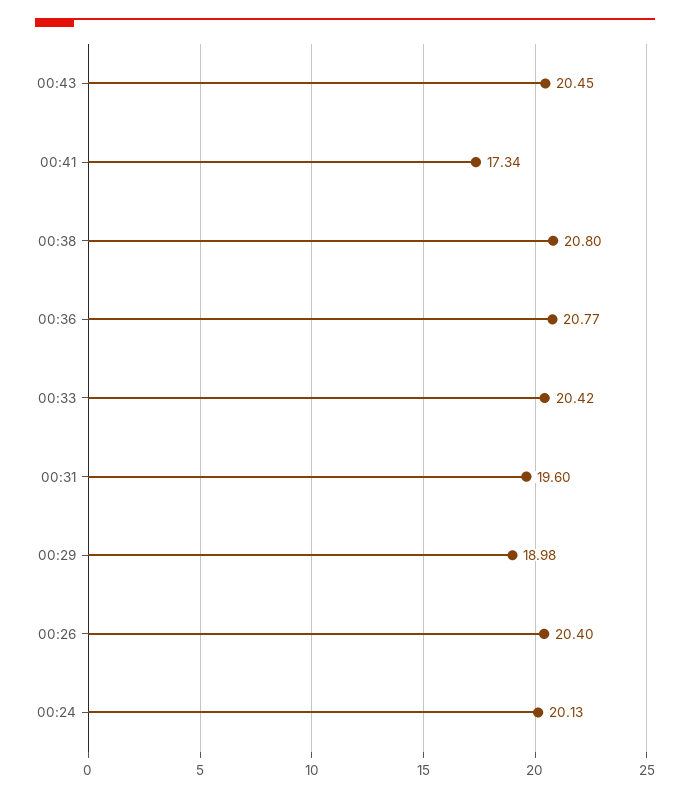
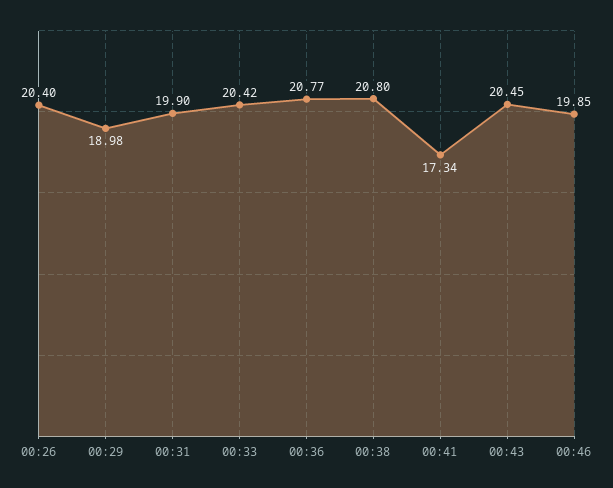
00:31: 19.6 -> 19.9
00:24: 20.13 -> none
00:46: none -> 19.85

